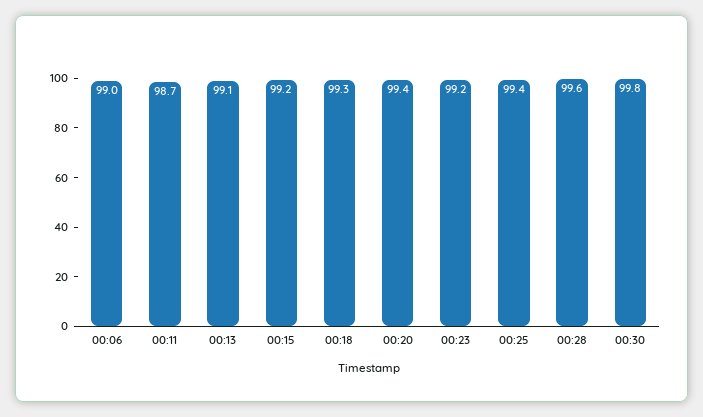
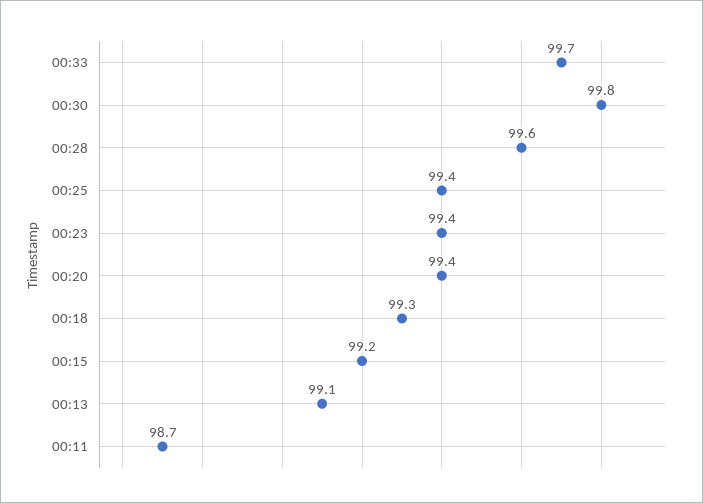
00:06: 99 -> none
00:23: 99.2 -> 99.4
00:33: none -> 99.7

